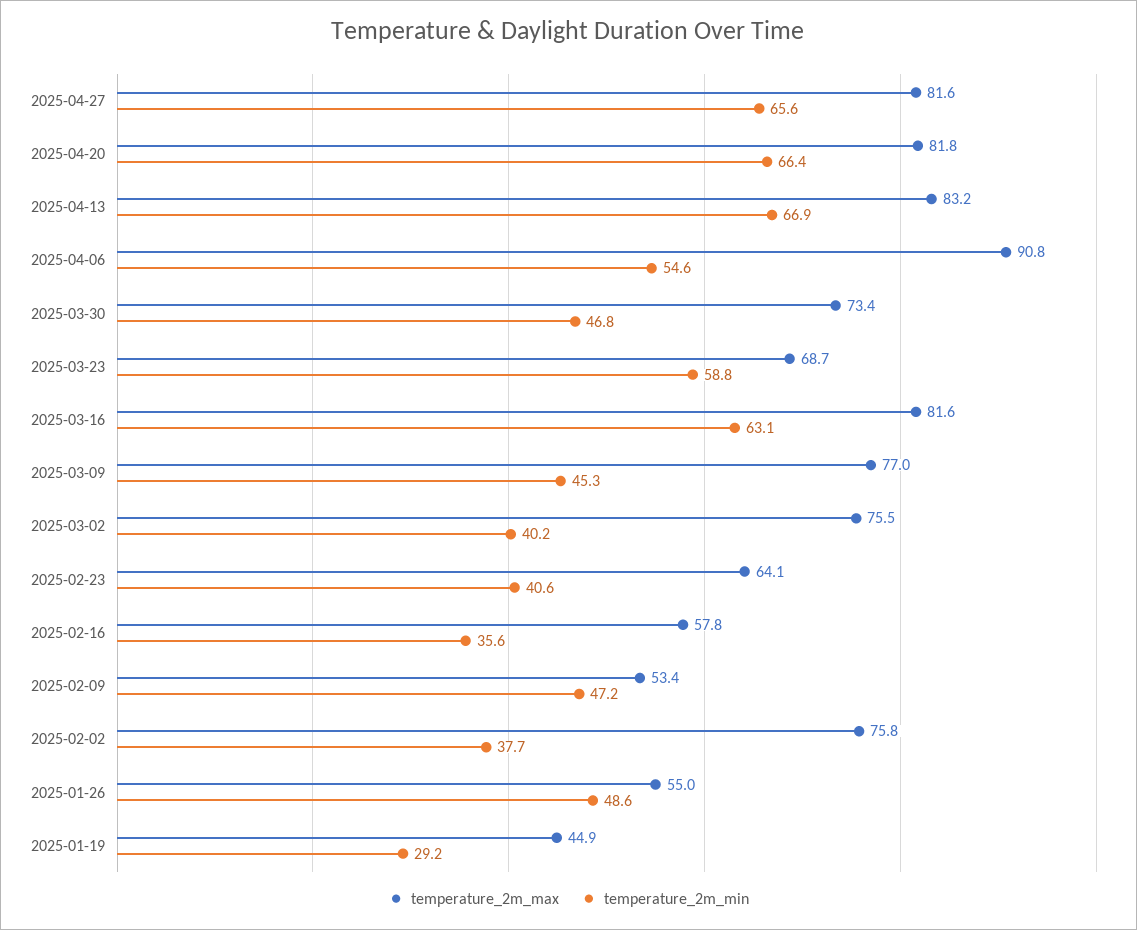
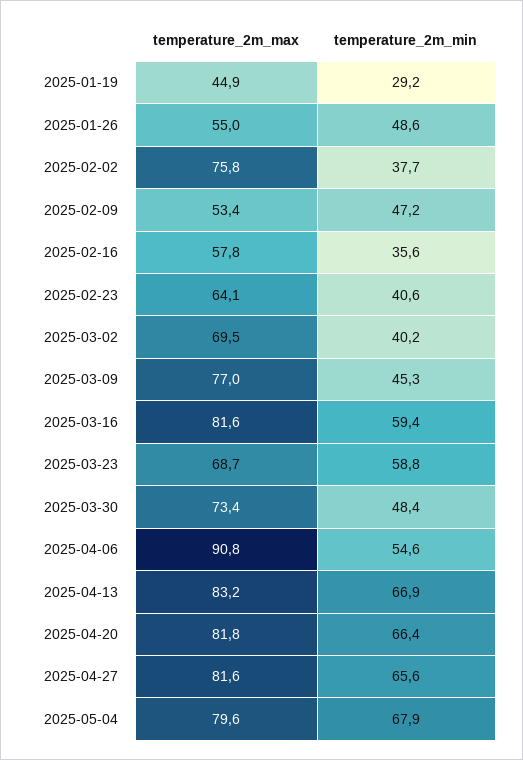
temperature_2m_min, 2025-03-30: 46.8 -> 48.4
temperature_2m_min, 2025-03-16: 63.1 -> 59.4
temperature_2m_max, 2025-03-02: 75.5 -> 69.5
temperature_2m_max, 2025-05-04: none -> 79.6
temperature_2m_min, 2025-05-04: none -> 67.9

